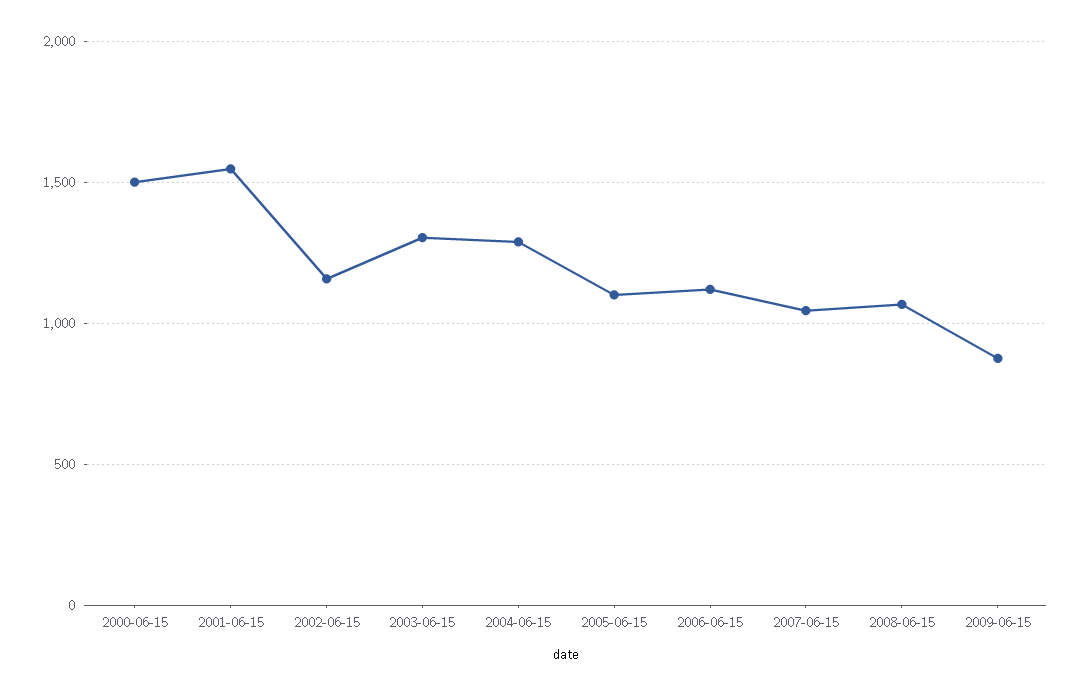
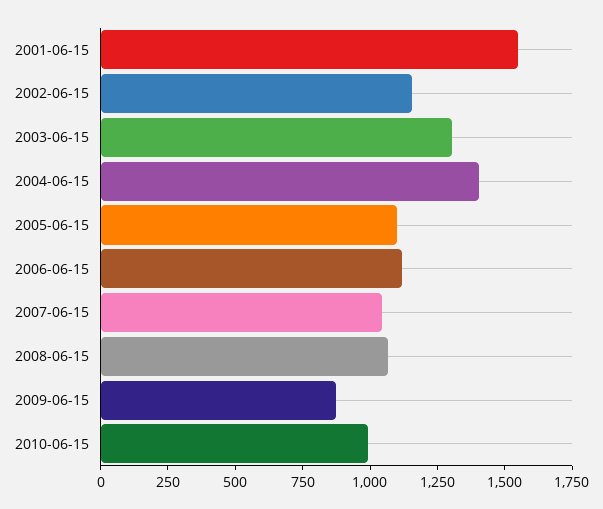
2000-06-15: 1500 -> none
2004-06-15: 1300 -> 1400
2010-06-15: none -> 1000

